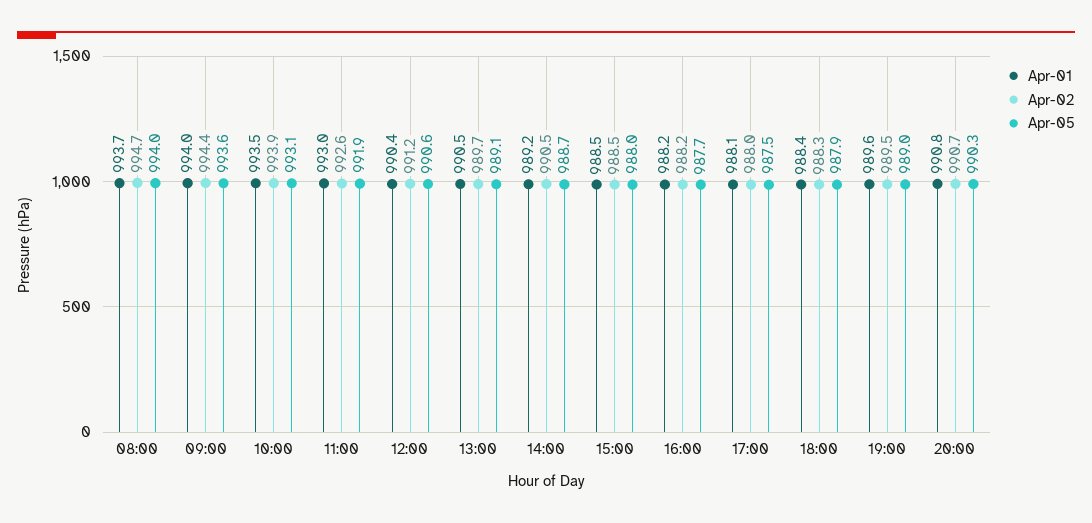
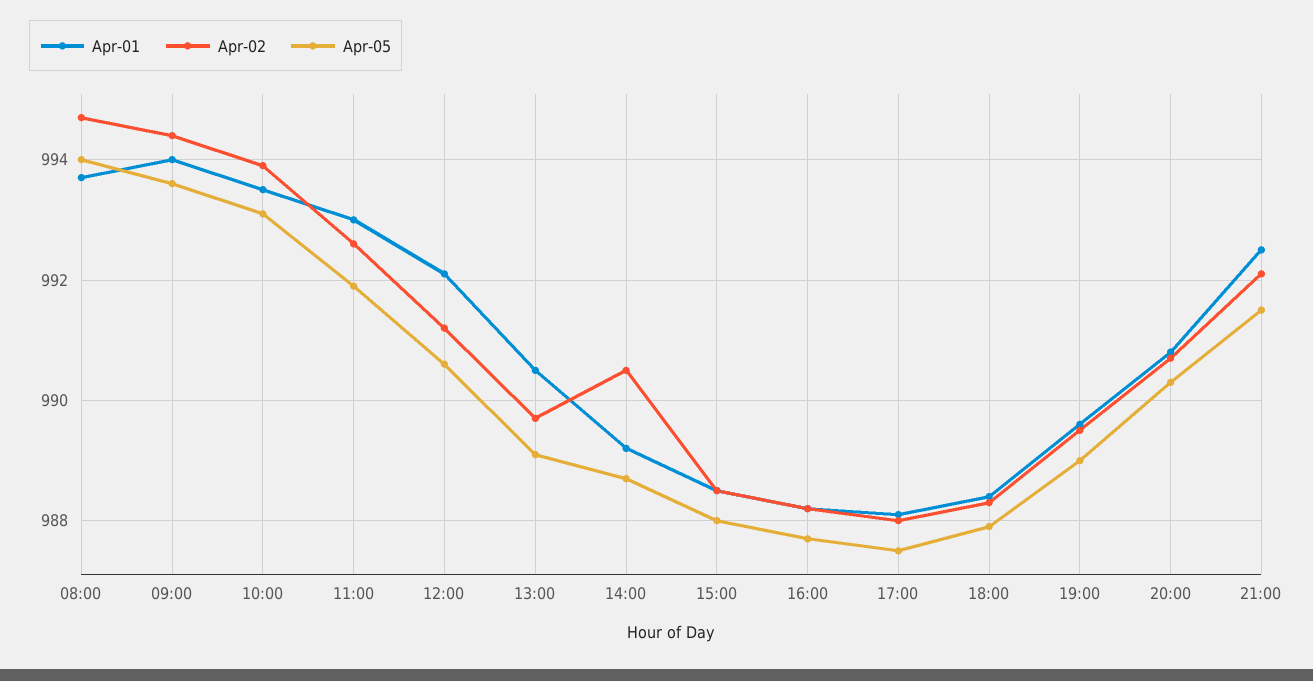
Apr-01, 12:00: 990.4 -> 992
Apr-01, 21:00: none -> 992.5
Apr-02, 21:00: none -> 992
Apr-05, 21:00: none -> 991.5

